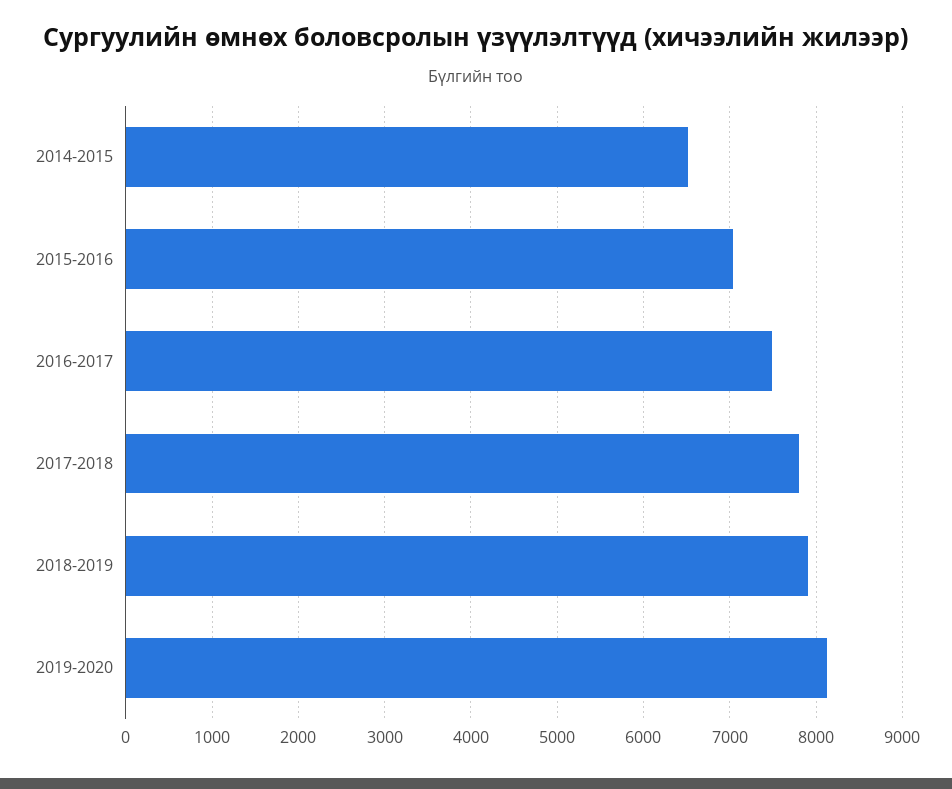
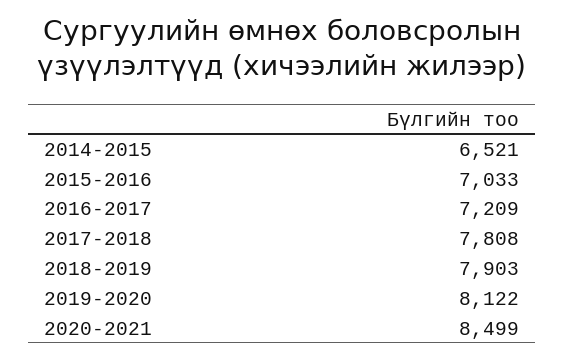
2016-2017: 7500 -> 7209
2020-2021: none -> 8499

